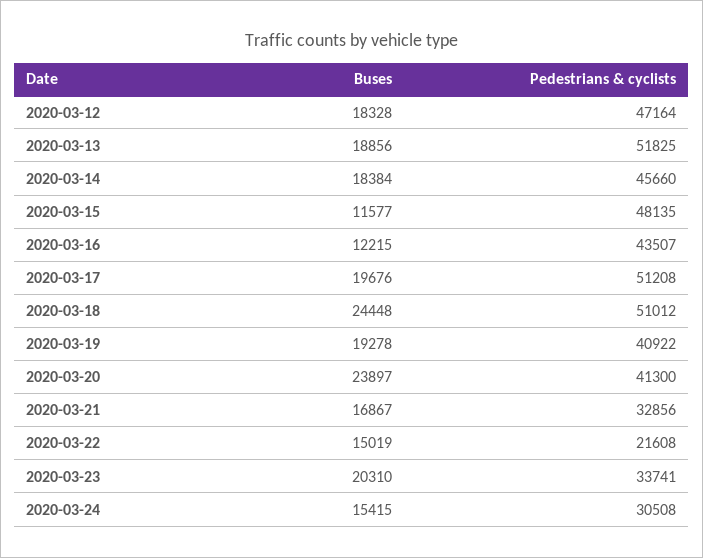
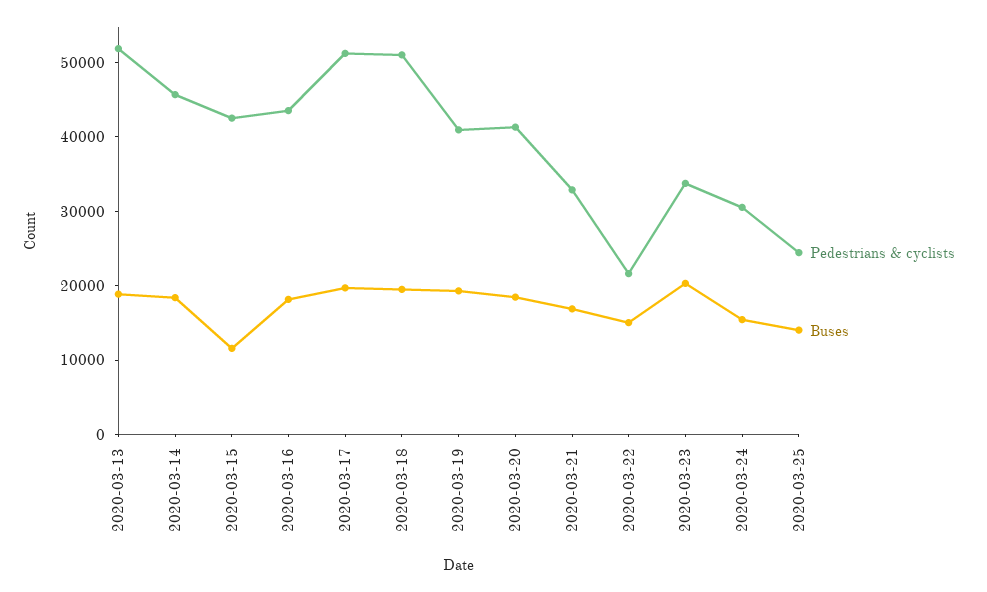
Buses, 2020-03-12: 18328 -> none
Pedestrians & cyclists, 2020-03-12: 47164 -> none
Pedestrians & cyclists, 2020-03-15: 48135 -> 42000
Buses, 2020-03-16: 12215 -> 18000
Buses, 2020-03-18: 24448 -> 20000
Buses, 2020-03-20: 23897 -> 18000
Pedestrians & cyclists, 2020-03-25: none -> 24000
Buses, 2020-03-25: none -> 14000

